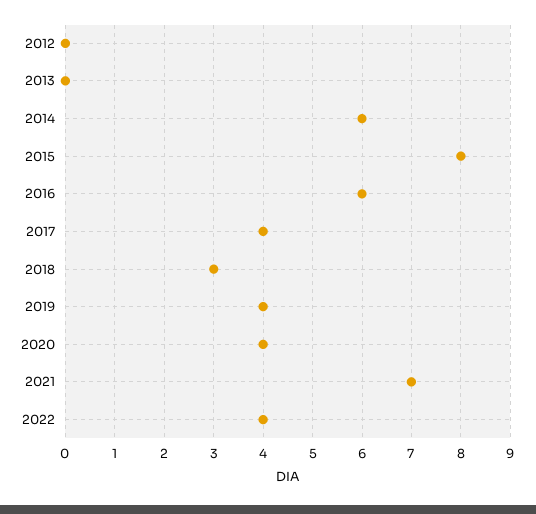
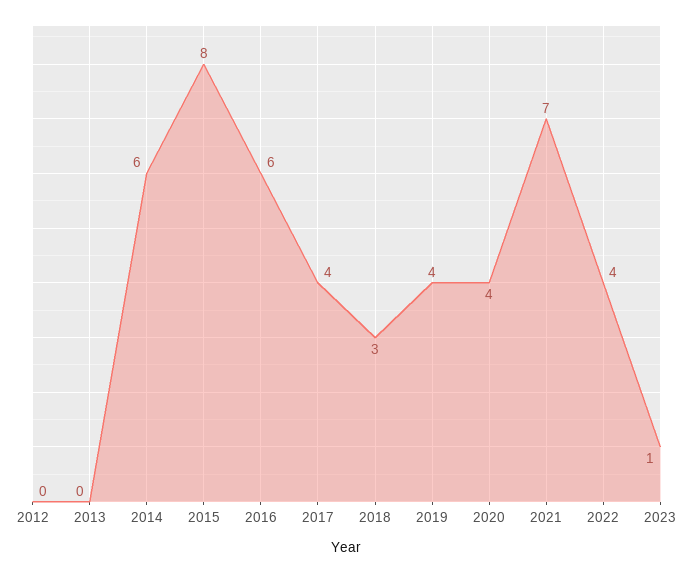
2023: none -> 1

